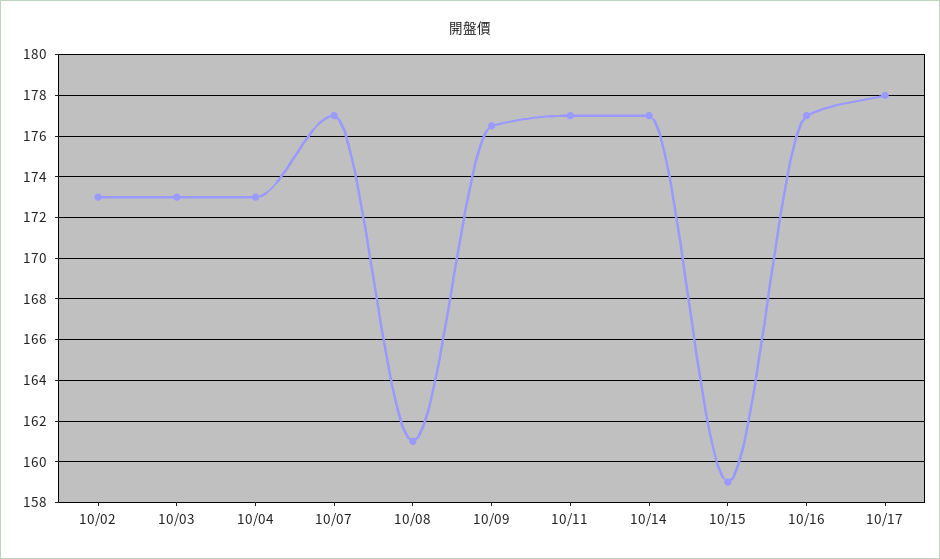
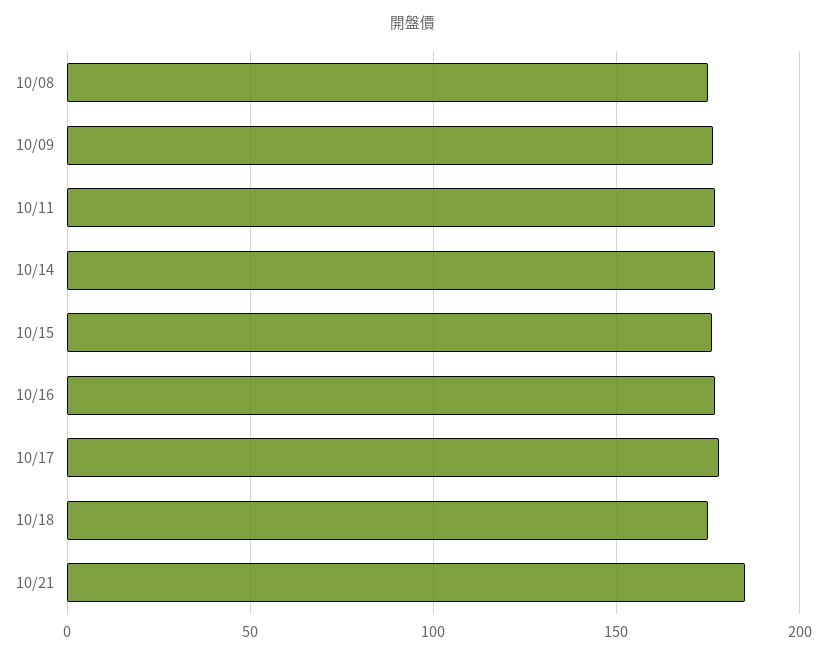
10/02: 173 -> none
10/03: 173 -> none
10/04: 173 -> none
10/07: 177 -> none
10/08: 161 -> 175
10/15: 159 -> 175
10/18: none -> 175
10/21: none -> 185

